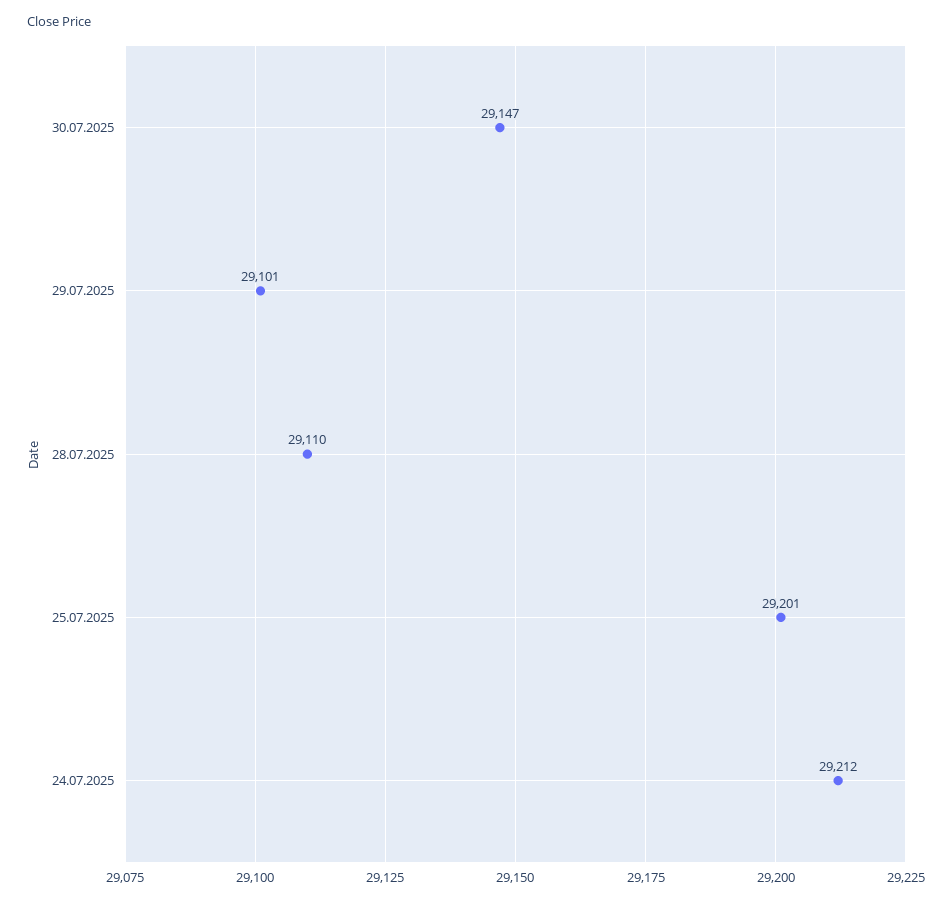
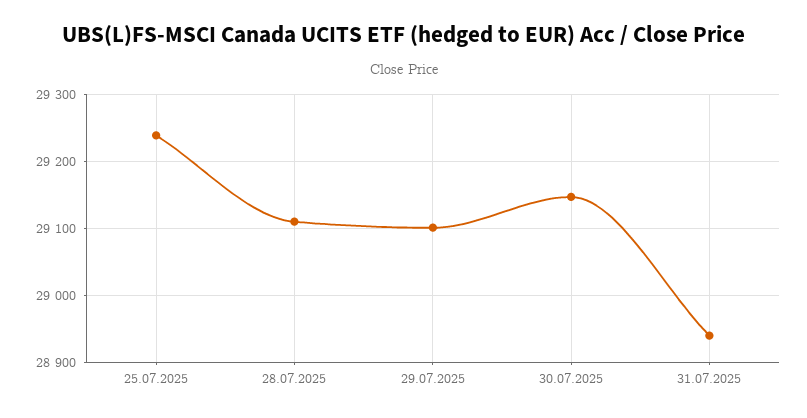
25.07.2025: 29201 -> 29240
24.07.2025: 29212 -> none
31.07.2025: none -> 28940

